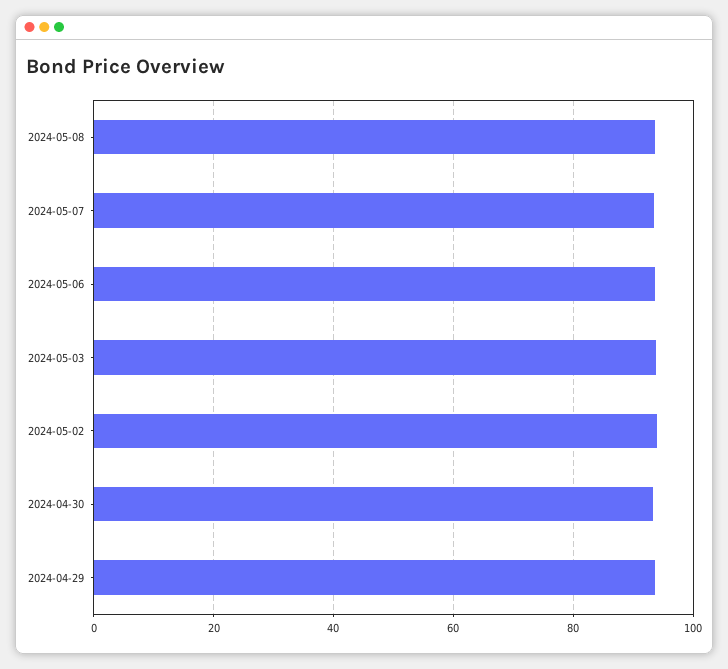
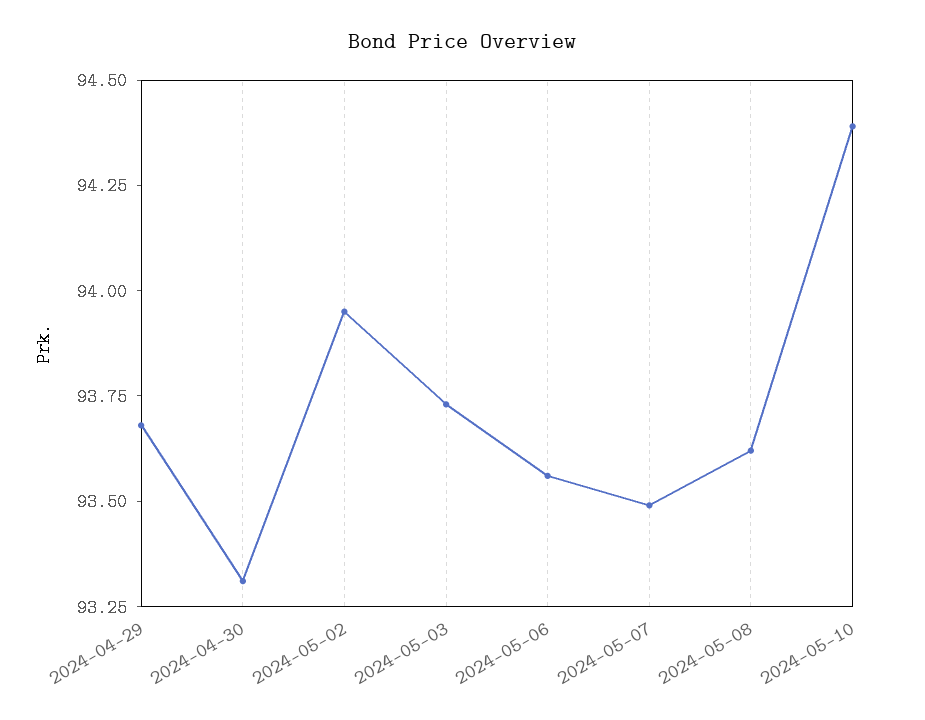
2024-05-10: none -> 94.4

